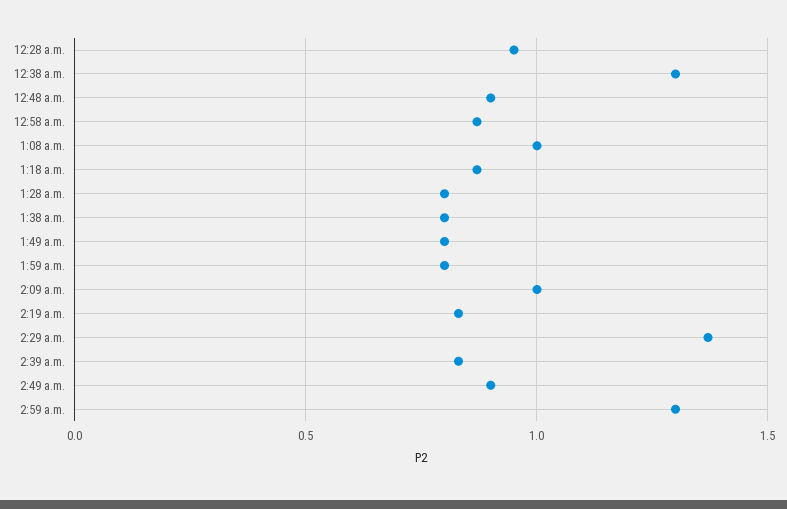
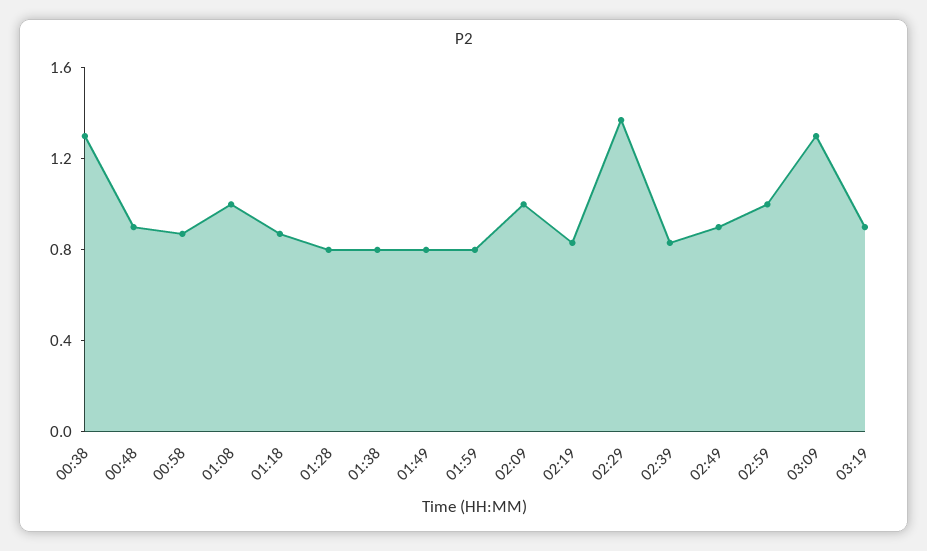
12:28 a.m.: 0.95 -> none
2:59 a.m.: 1.3 -> 1
03:09: none -> 1.3
03:19: none -> 0.9

